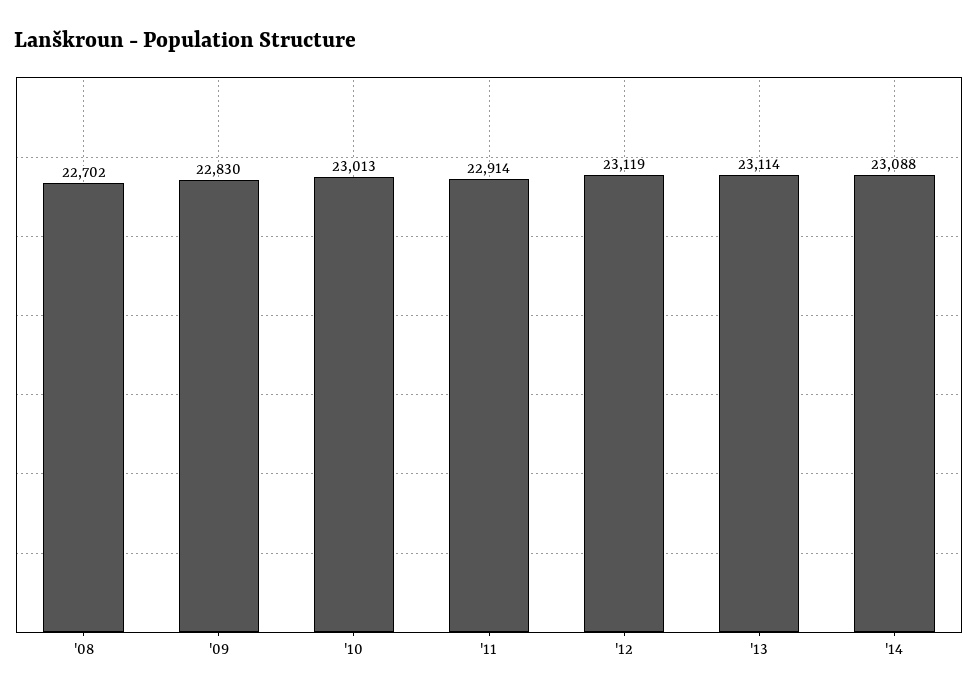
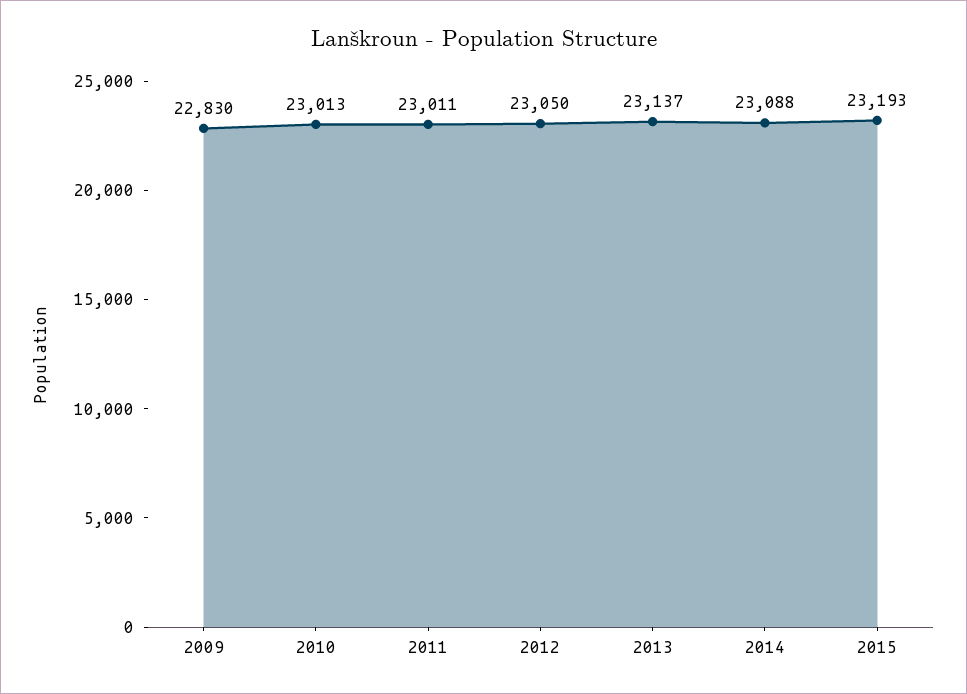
'08: 22702 -> none
'11: 22914 -> 23011
'12: 23119 -> 23050
'13: 23114 -> 23137
2015: none -> 23193

